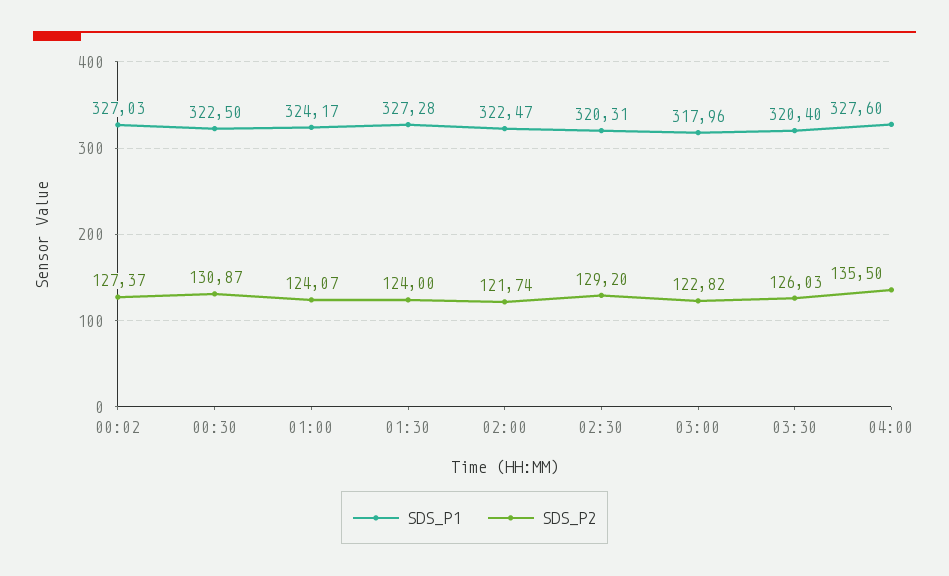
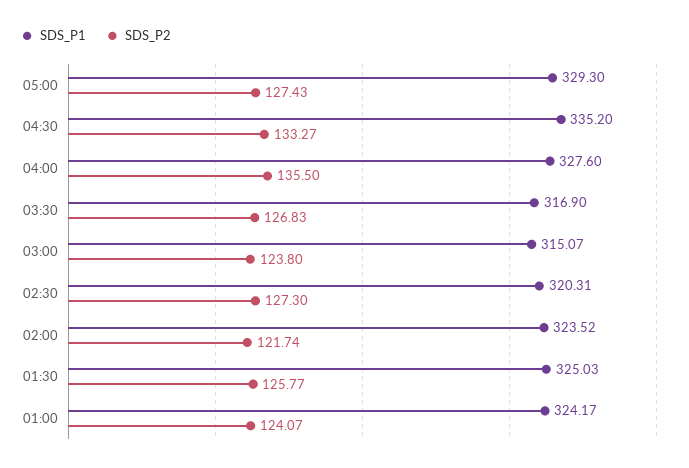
SDS_P1, 00:02: 327.03 -> none
SDS_P2, 00:02: 127.37 -> none
SDS_P1, 00:30: 322.5 -> none
SDS_P2, 00:30: 130.87 -> none
SDS_P1, 01:30: 327.28 -> 325.03
SDS_P2, 01:30: 124 -> 125.77
SDS_P1, 02:00: 322.47 -> 323.52
SDS_P2, 02:30: 129.2 -> 127.3
SDS_P1, 03:00: 317.96 -> 315.07
SDS_P2, 03:00: 122.82 -> 123.8
SDS_P1, 03:30: 320.4 -> 316.9
SDS_P2, 03:30: 126.03 -> 126.83
SDS_P1, 05:00: none -> 329.3
SDS_P2, 05:00: none -> 127.43
SDS_P1, 04:30: none -> 335.2
SDS_P2, 04:30: none -> 133.27

